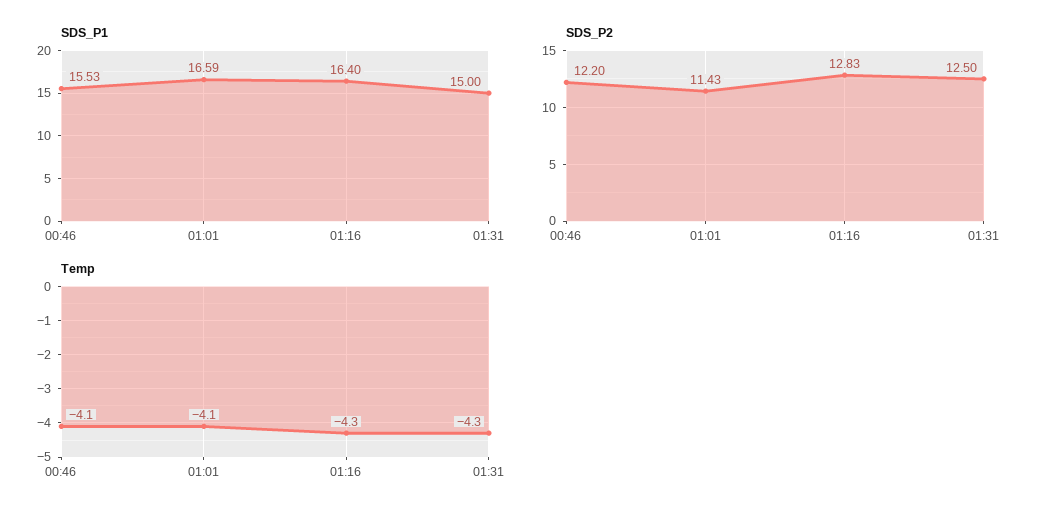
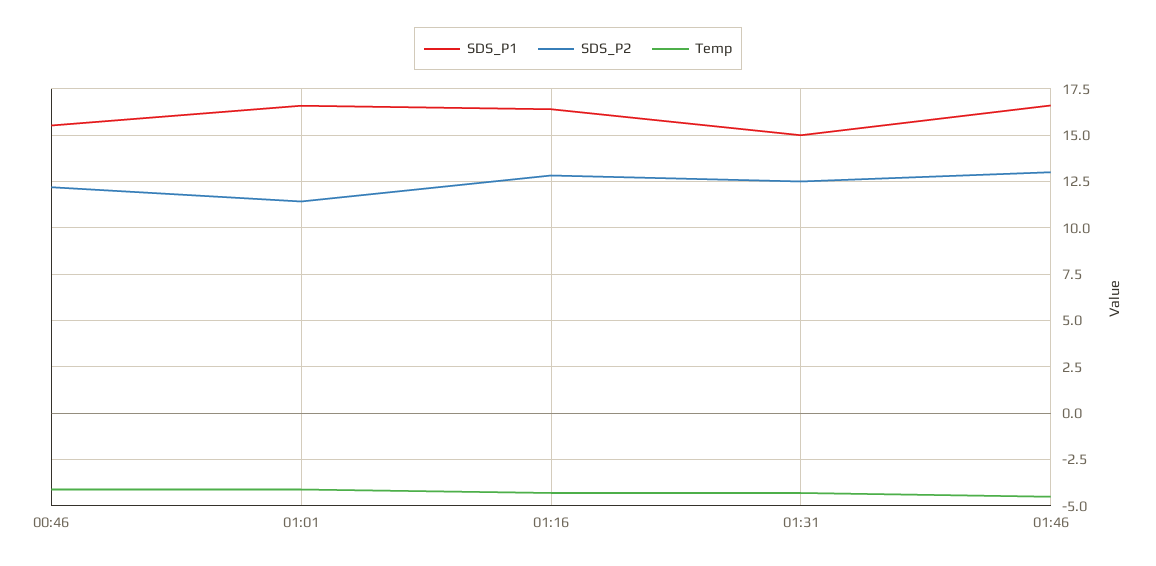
SDS_P1, 01:46: none -> 16.5
SDS_P2, 01:46: none -> 13
Temp, 01:46: none -> -4.5

